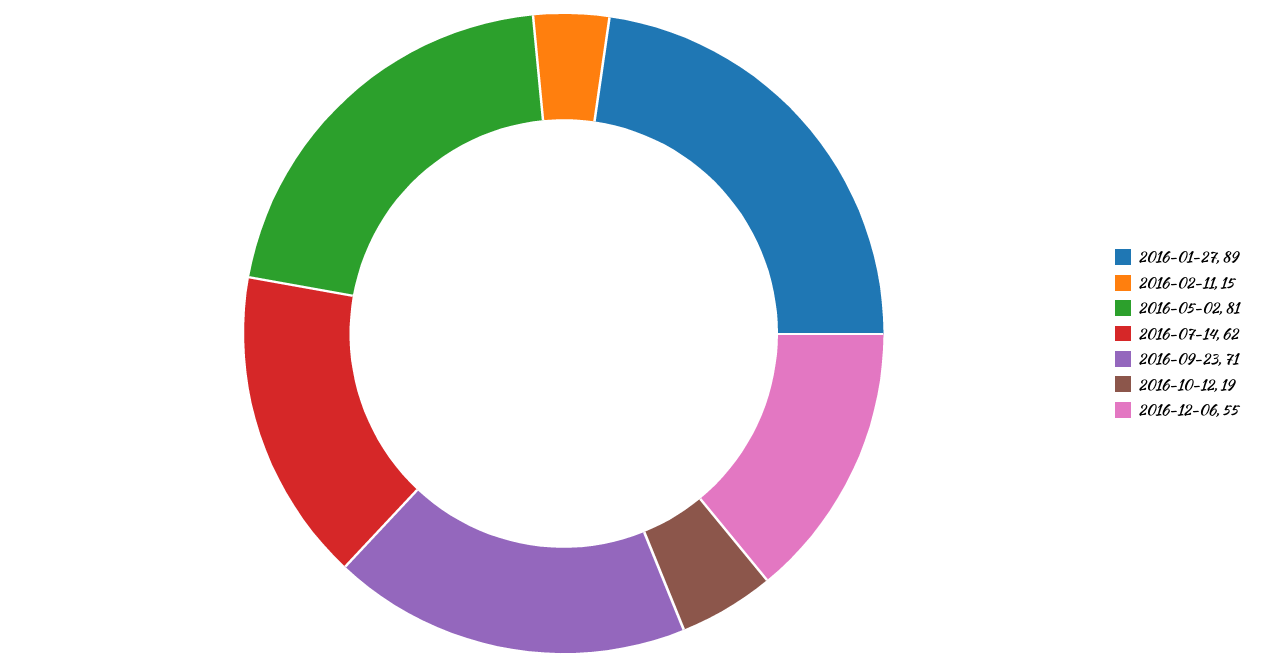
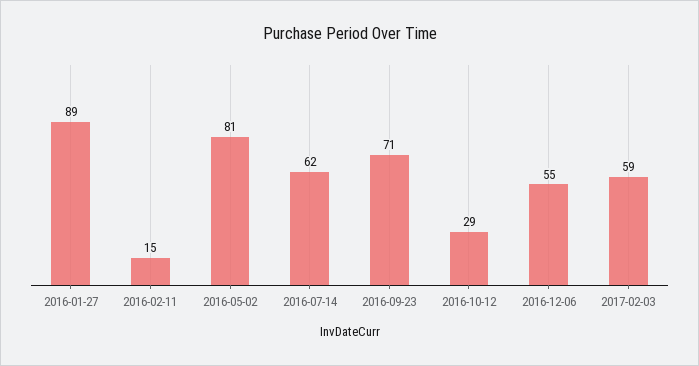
2016-10-12: 19 -> 29
2017-02-03: none -> 59

